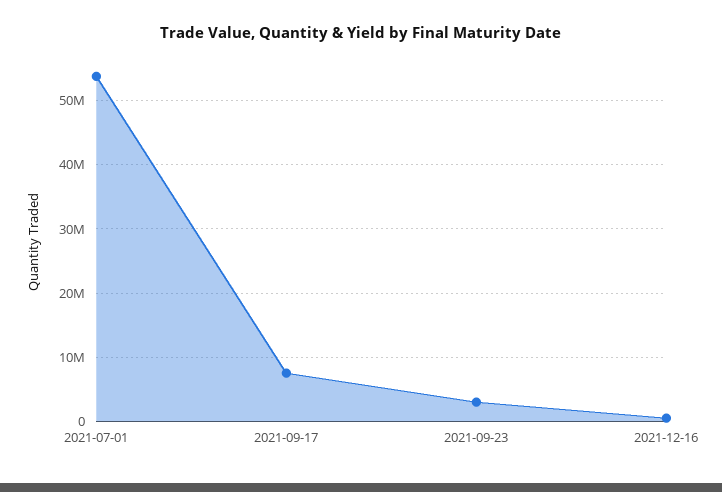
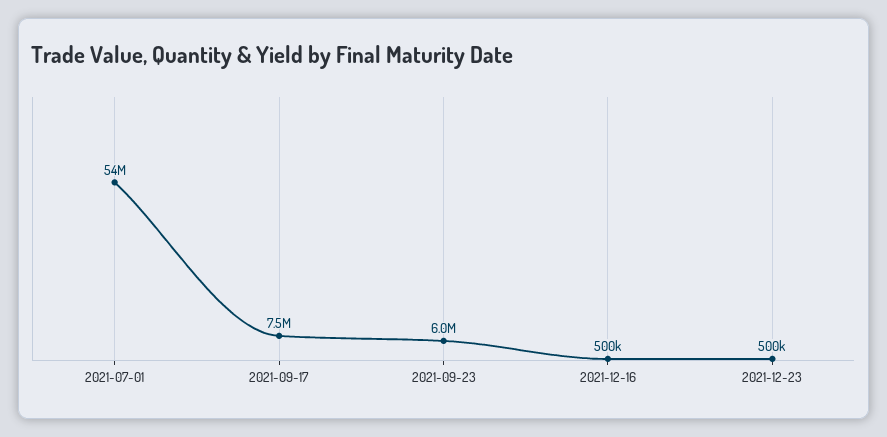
2021-09-23: 3000000 -> 6000000
2021-12-23: none -> 500000

